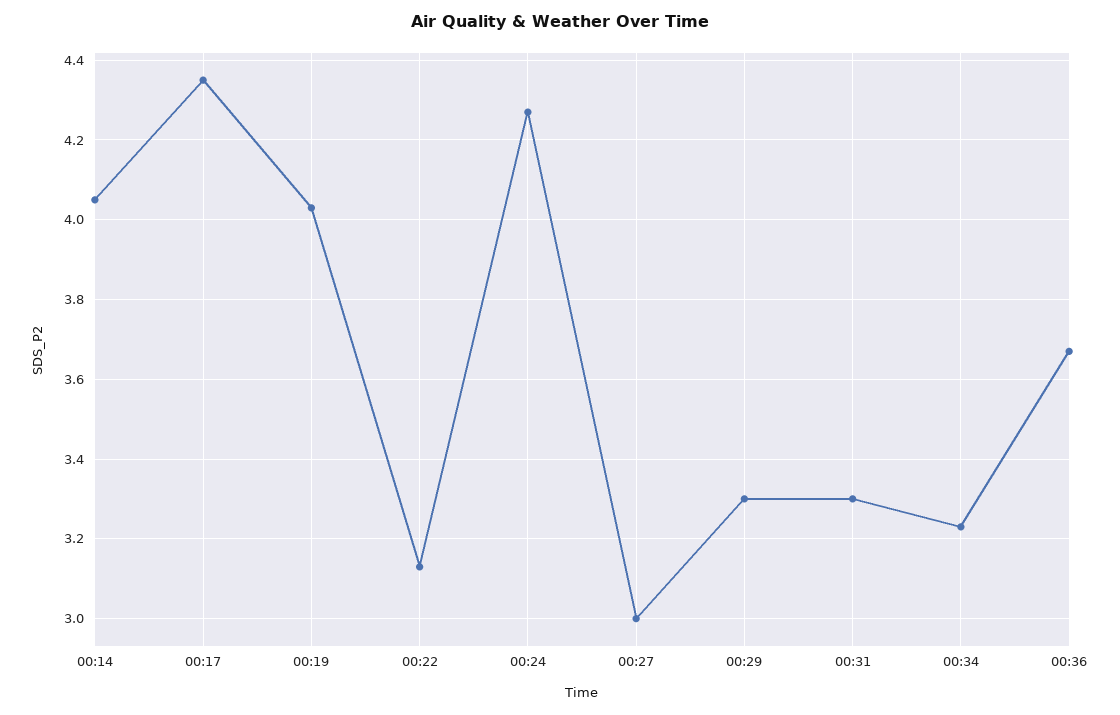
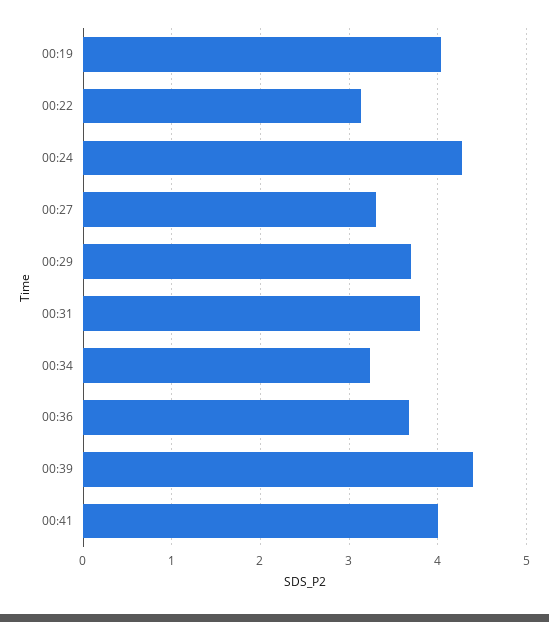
00:14: 4.05 -> none
00:17: 4.35 -> none
00:27: 3 -> 3.3
00:29: 3.3 -> 3.7
00:31: 3.3 -> 3.8
00:39: none -> 4.4
00:41: none -> 4

